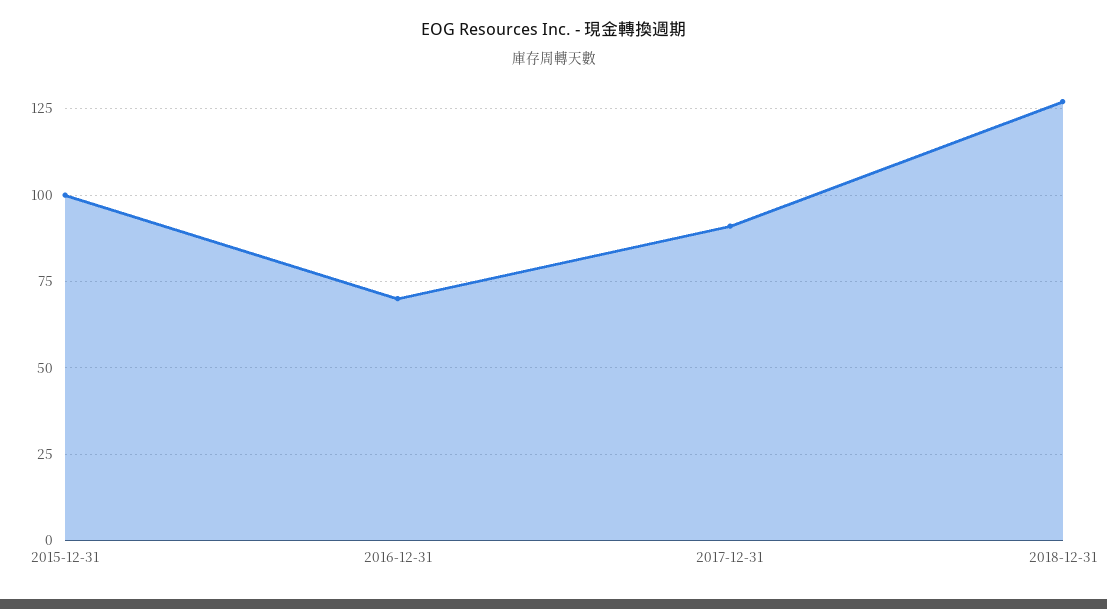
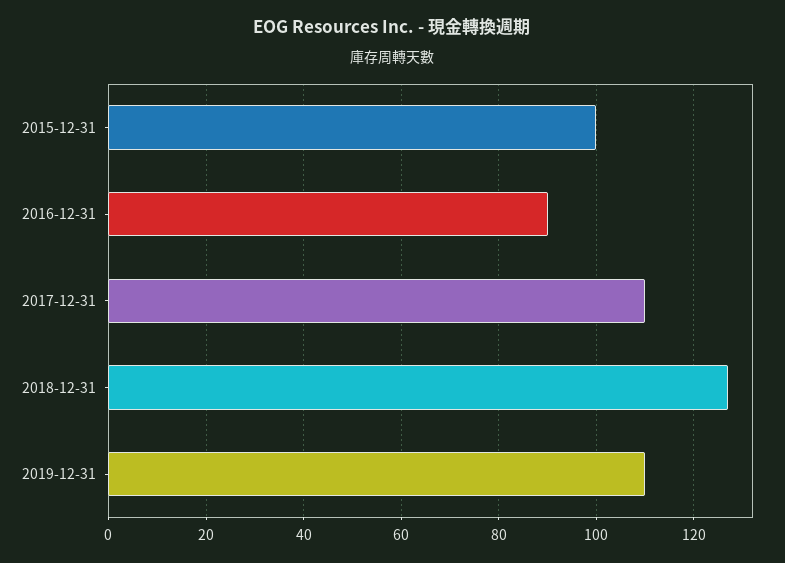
2016-12-31: 70 -> 90
2017-12-31: 90 -> 110
2019-12-31: none -> 110

